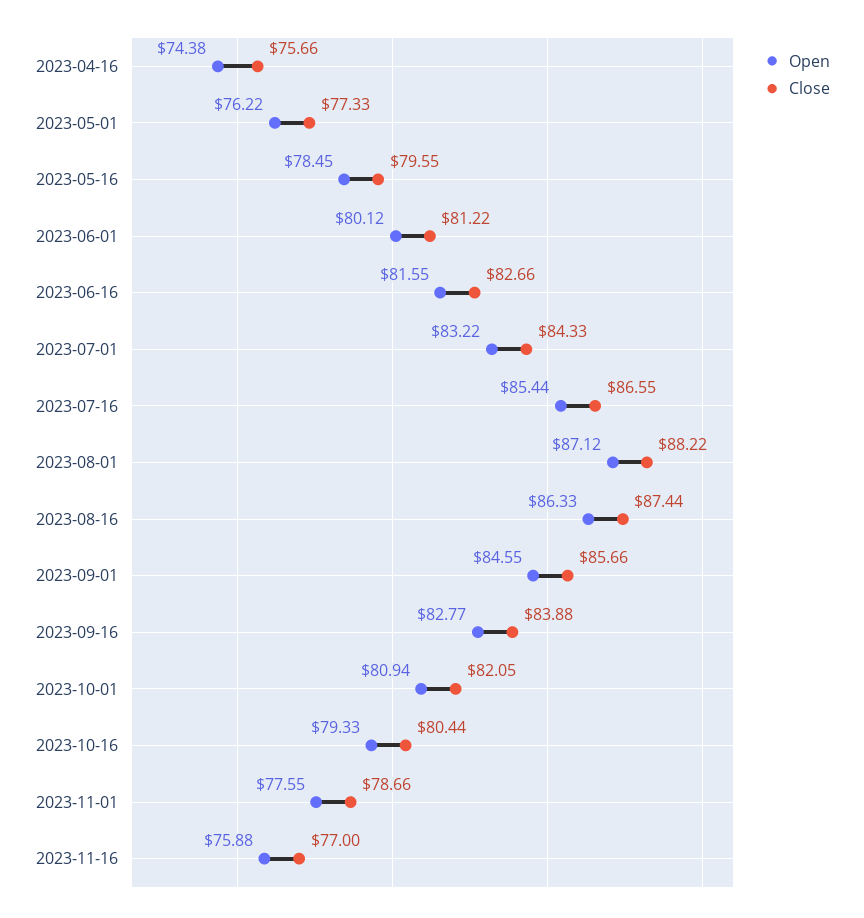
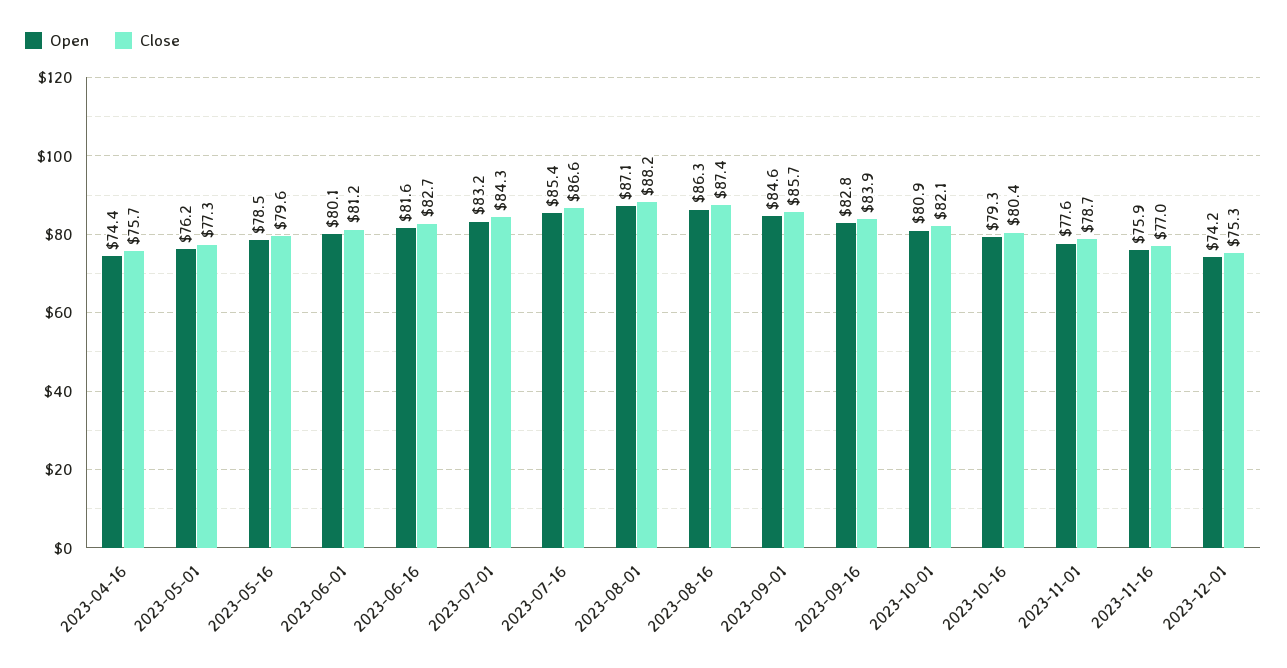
Open, 2023-12-01: none -> 74.2
Close, 2023-12-01: none -> 75.3

